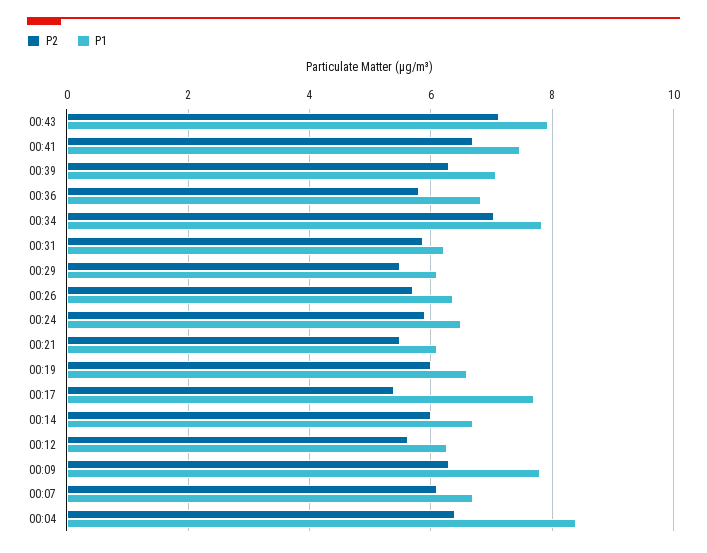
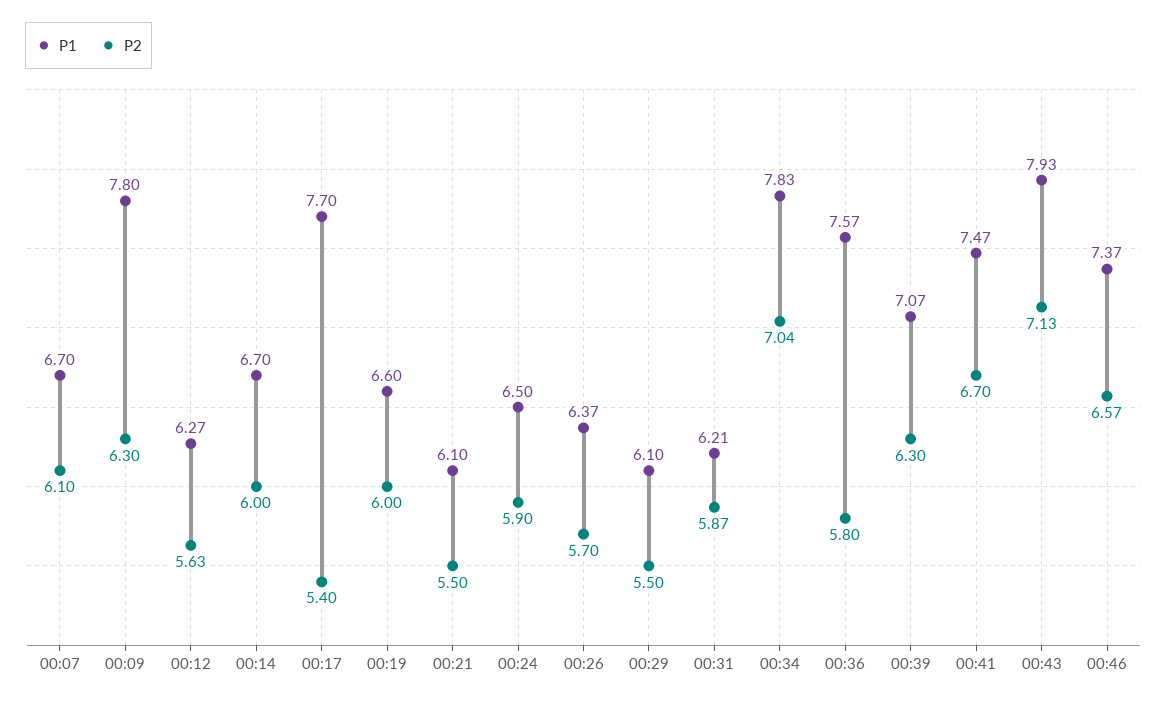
P1, 00:36: 6.8 -> 7.57
P2, 00:04: 6.4 -> none
P1, 00:04: 8.4 -> none
P1, 00:46: none -> 7.37
P2, 00:46: none -> 6.57

